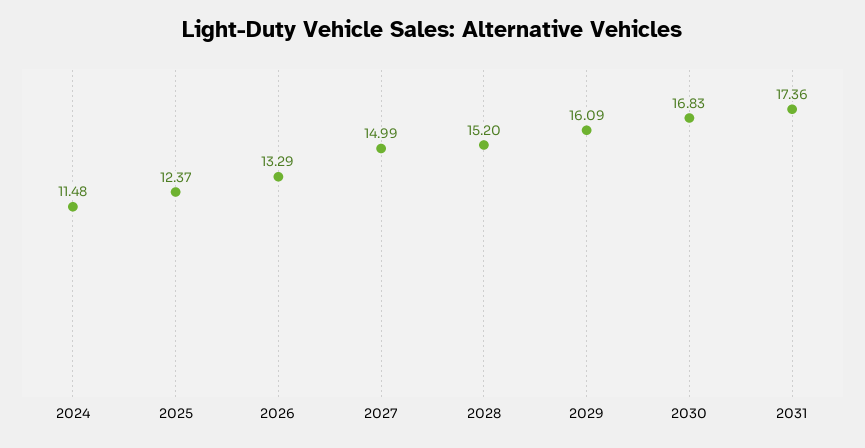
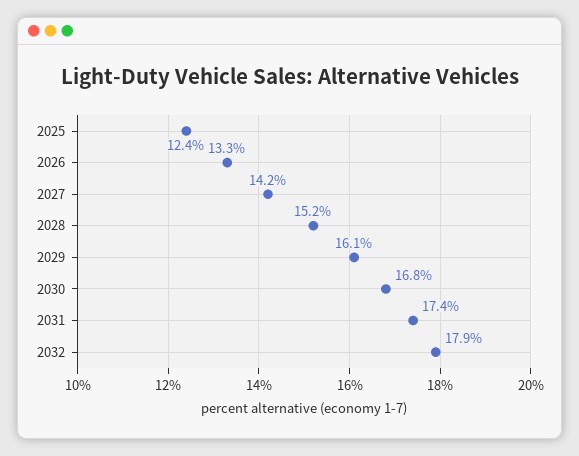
2024: 11.48 -> none
2027: 14.99 -> 14.2
2032: none -> 17.9

